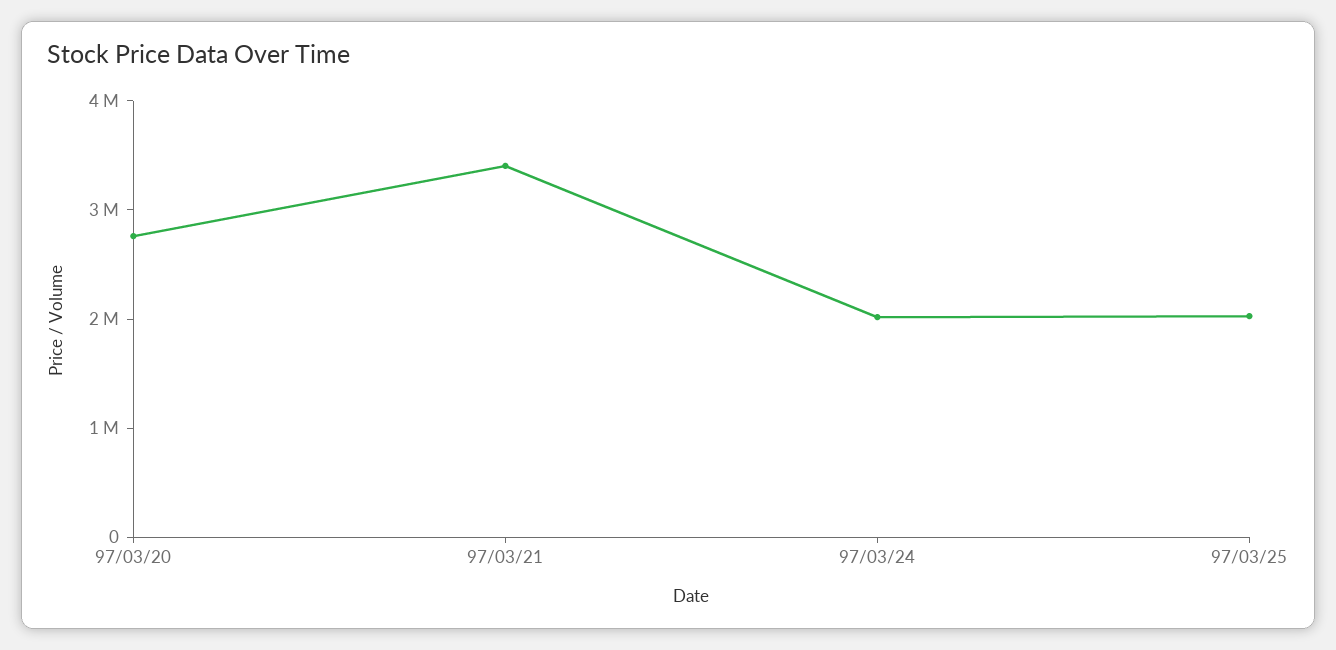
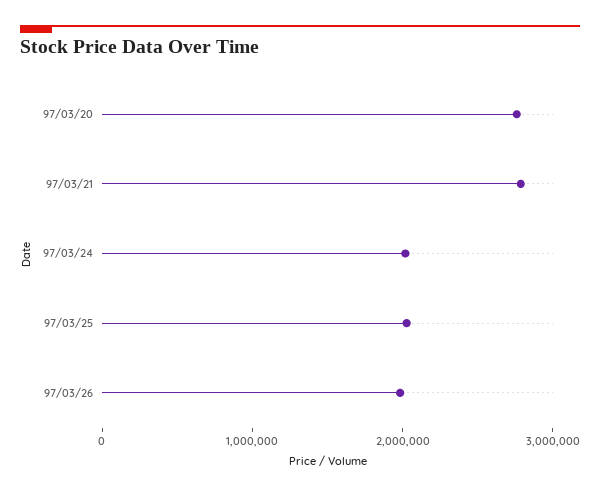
97/03/21: 3400000 -> 2800000
97/03/26: none -> 2000000

